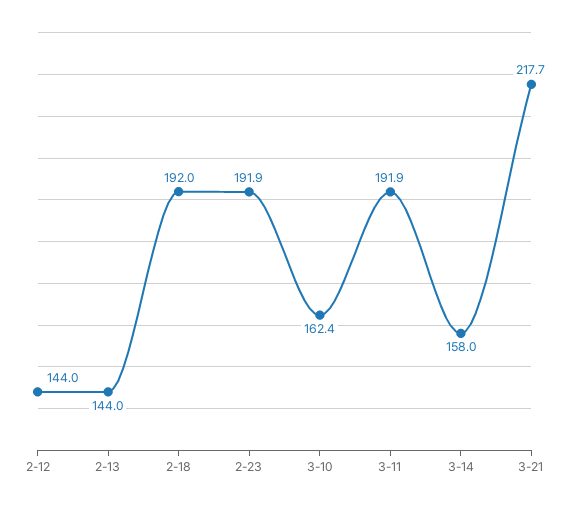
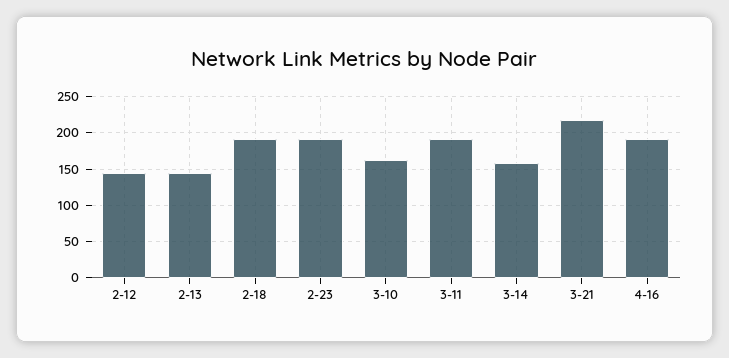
4-16: none -> 190

